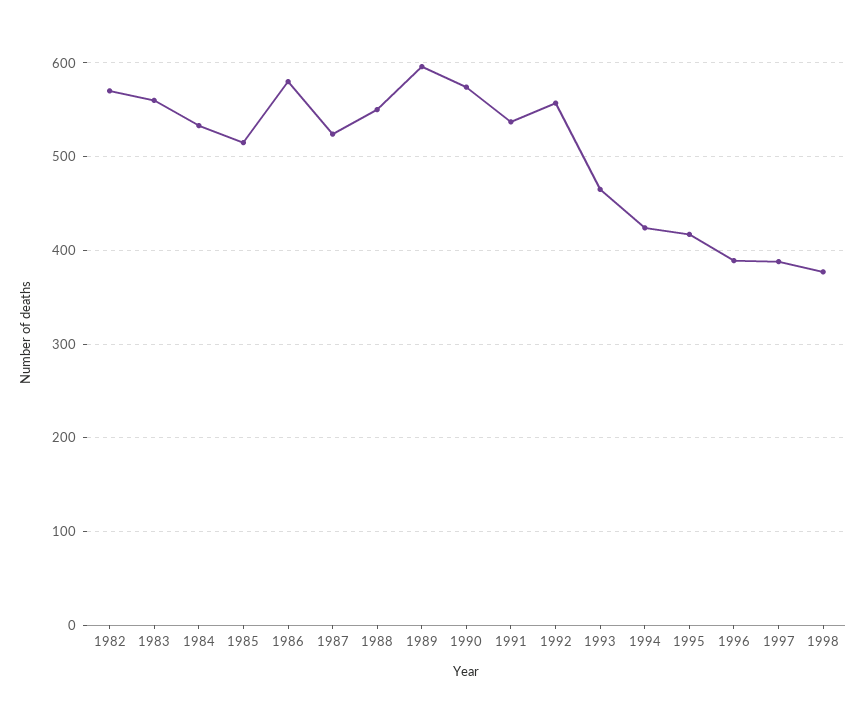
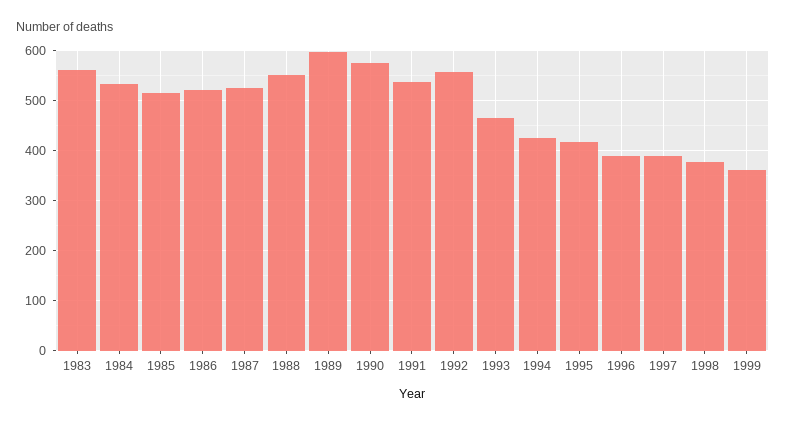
1982: 570 -> none
1986: 580 -> 520
1999: none -> 360

